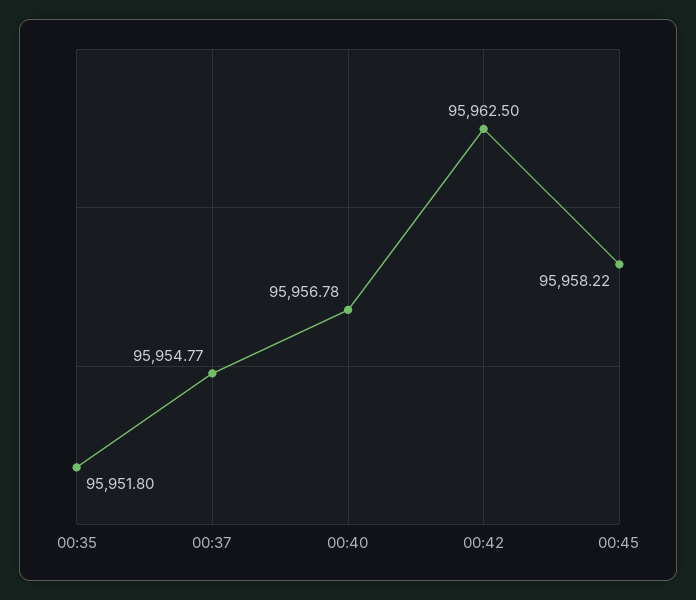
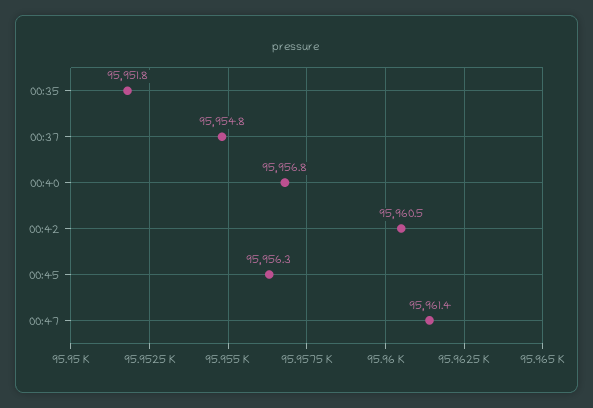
00:42: 95962.5 -> 95960.5
00:45: 95958.22 -> 95956.3
00:47: none -> 95961.4

